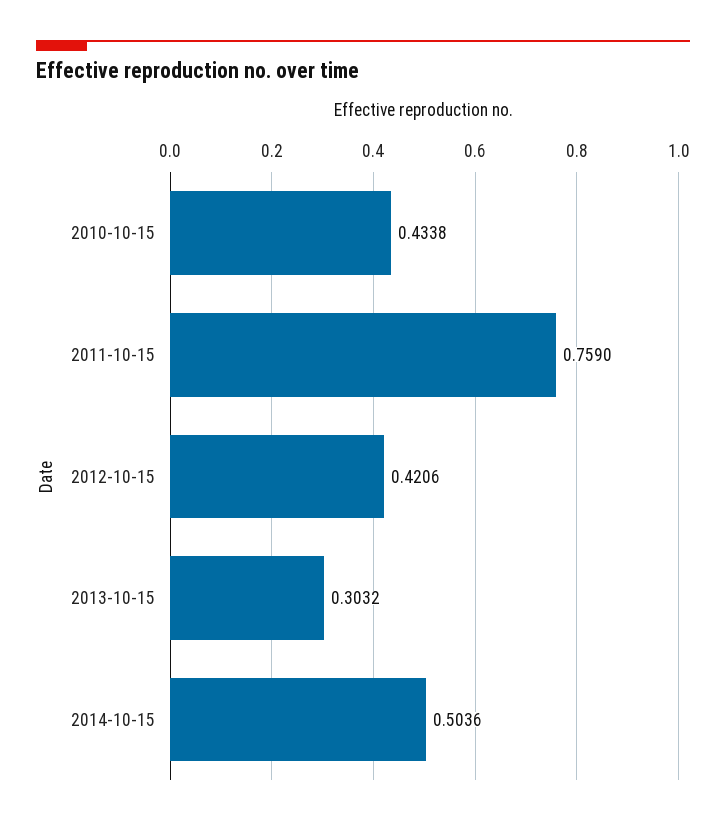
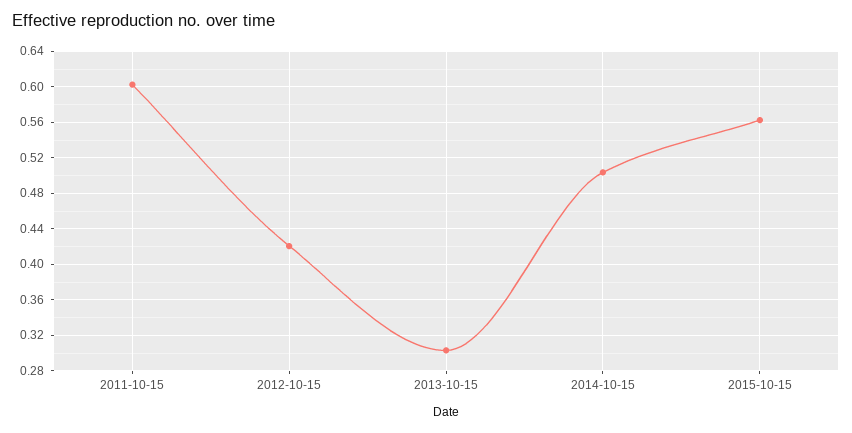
2010-10-15: 0.4338 -> none
2011-10-15: 0.759 -> 0.6
2015-10-15: none -> 0.56

